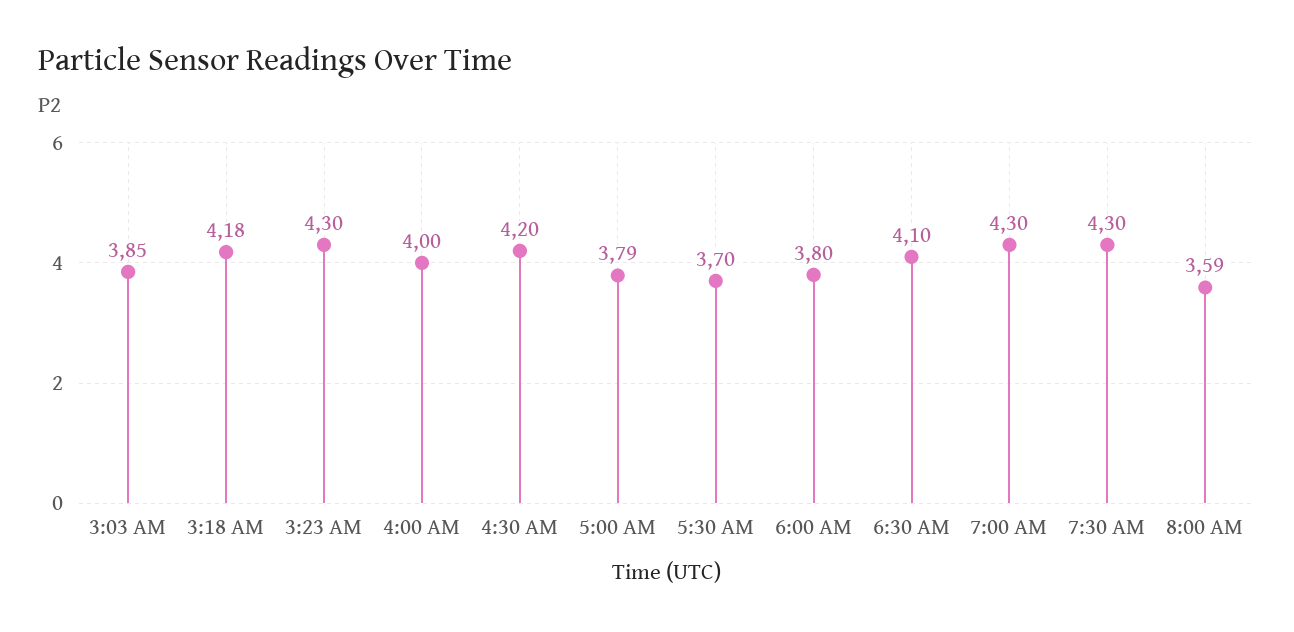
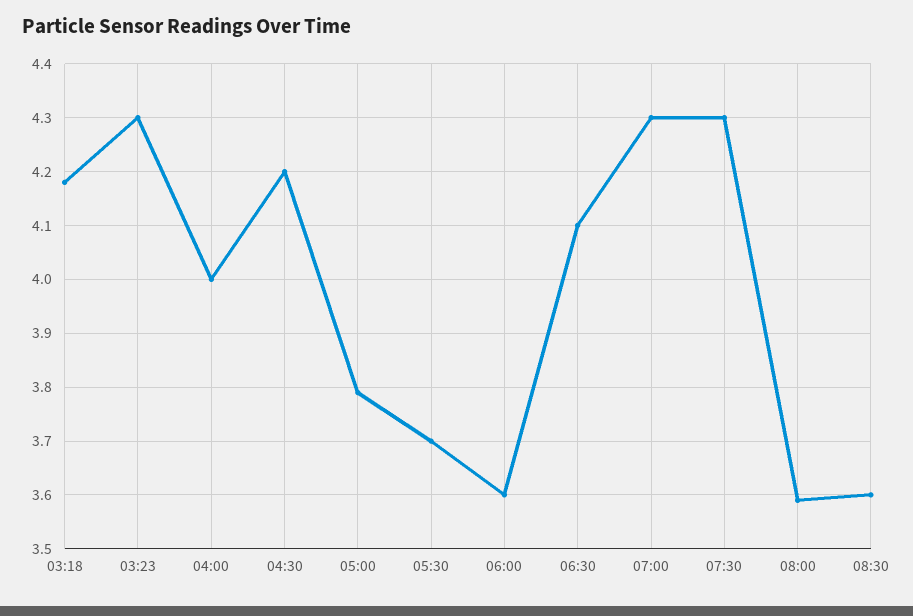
3:03 AM: 3.85 -> none
6:00 AM: 3.8 -> 3.6
08:30: none -> 3.6

